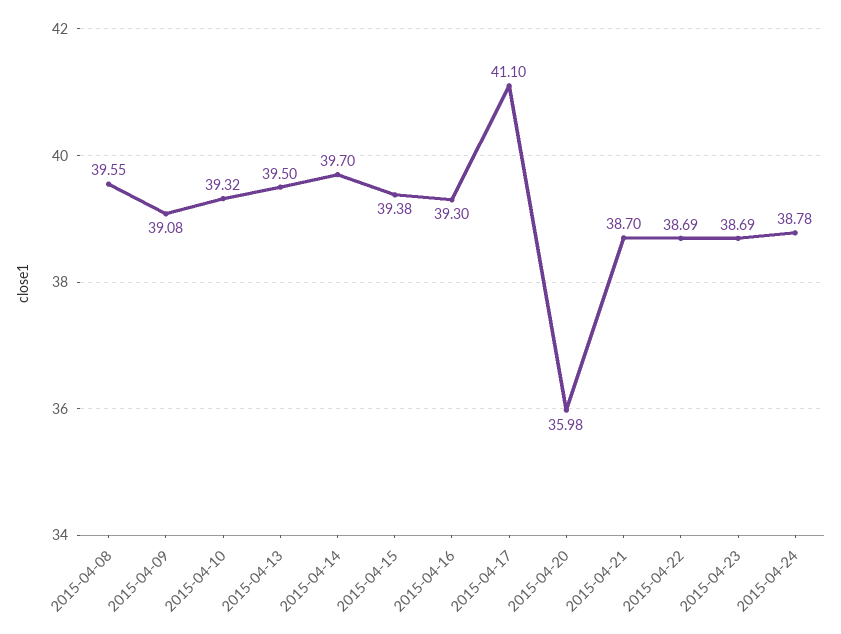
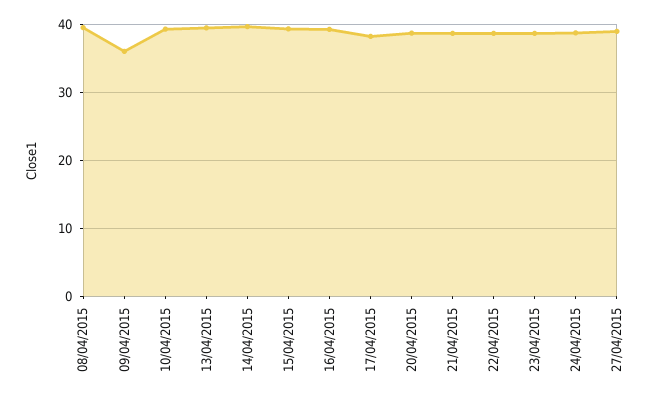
2015-04-09: 39.08 -> 36
2015-04-17: 41.1 -> 38
2015-04-20: 35.98 -> 39
27/04/2015: none -> 39

